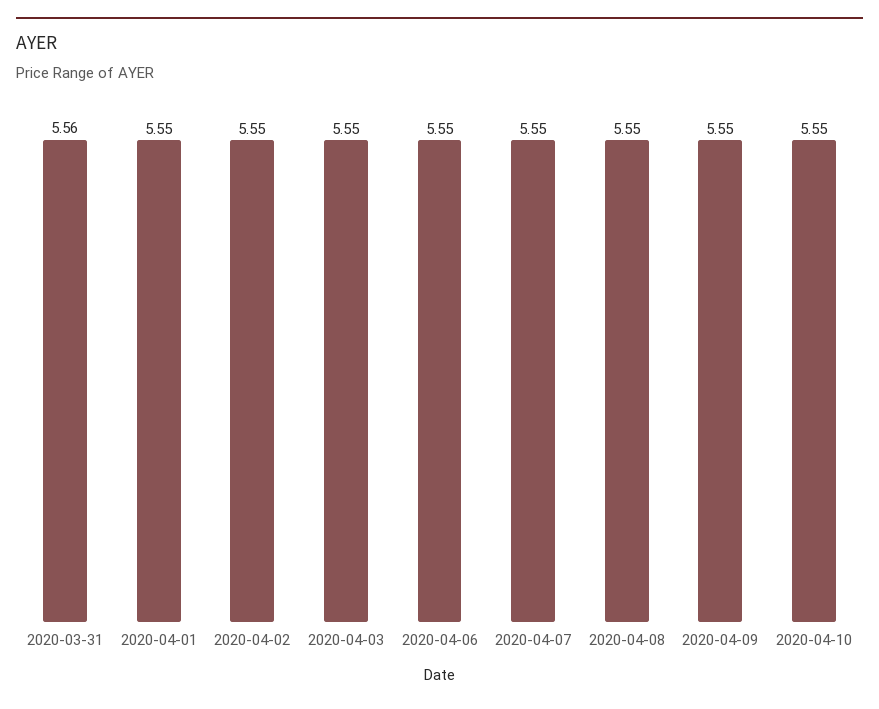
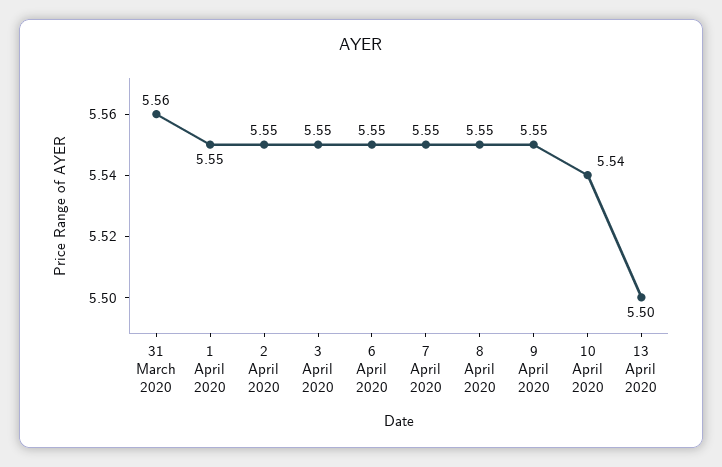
2020-04-10: 5.55 -> 5.54
13 April 2020: none -> 5.5

